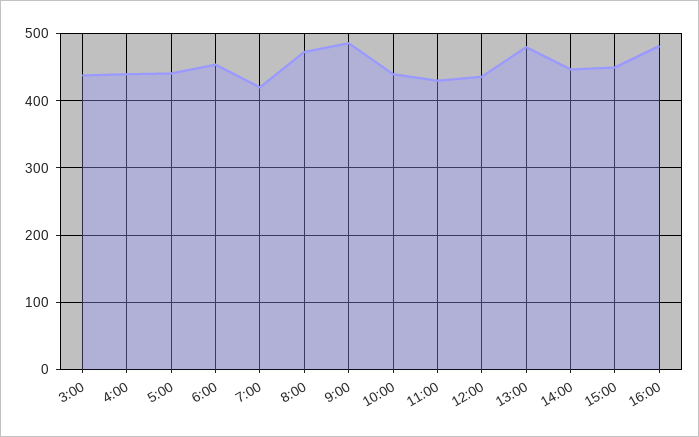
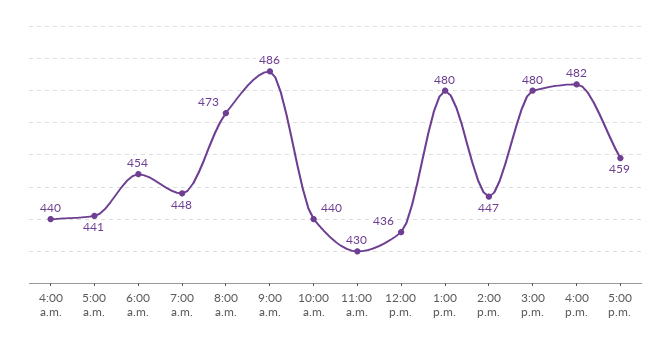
3:00: 440 -> none
7:00: 420 -> 448
15:00: 450 -> 480
5:00 p.m.: none -> 459

